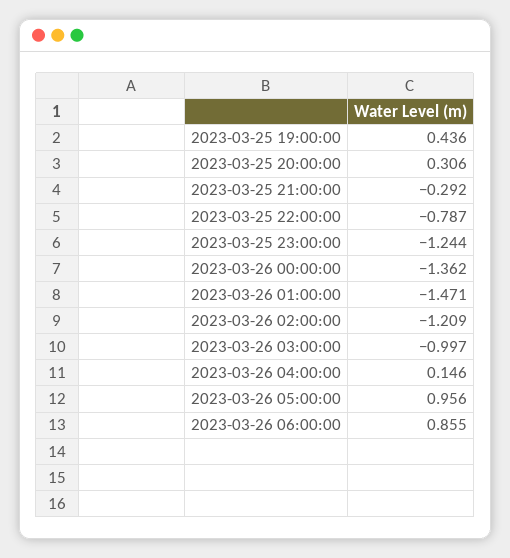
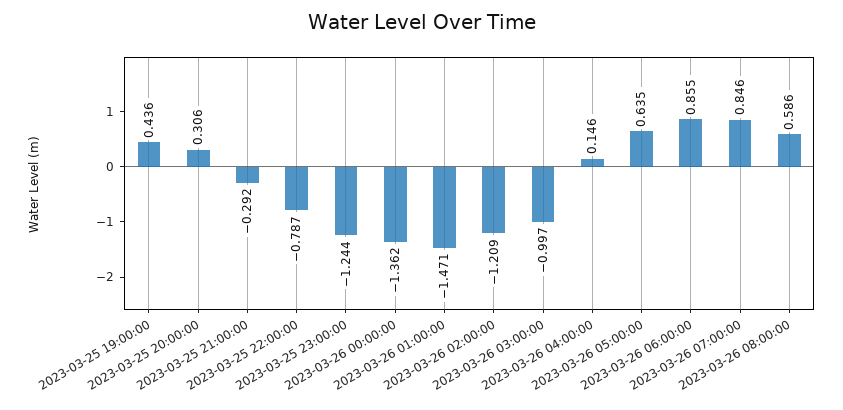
2023-03-26 05:00:00: 0.956 -> 0.635
2023-03-26 07:00:00: none -> 0.846
2023-03-26 08:00:00: none -> 0.586

